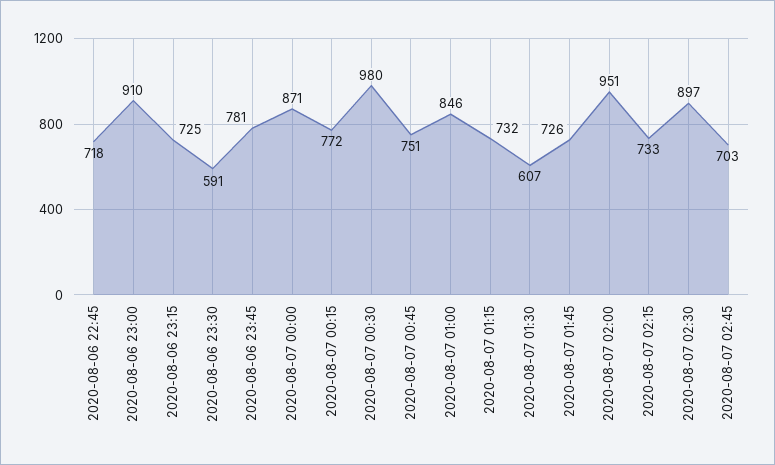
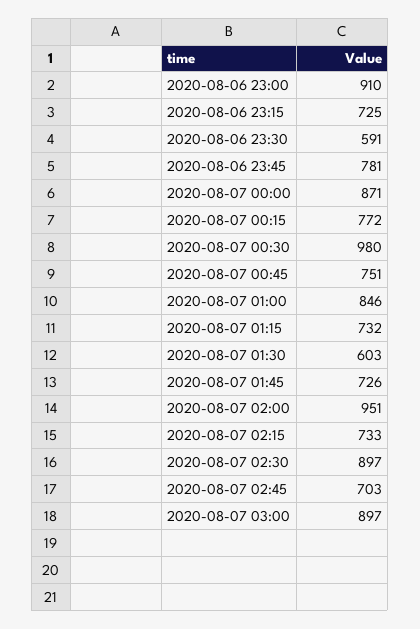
2020-08-06 22:45: 718 -> none
2020-08-07 01:30: 607 -> 603
2020-08-07 03:00: none -> 897

